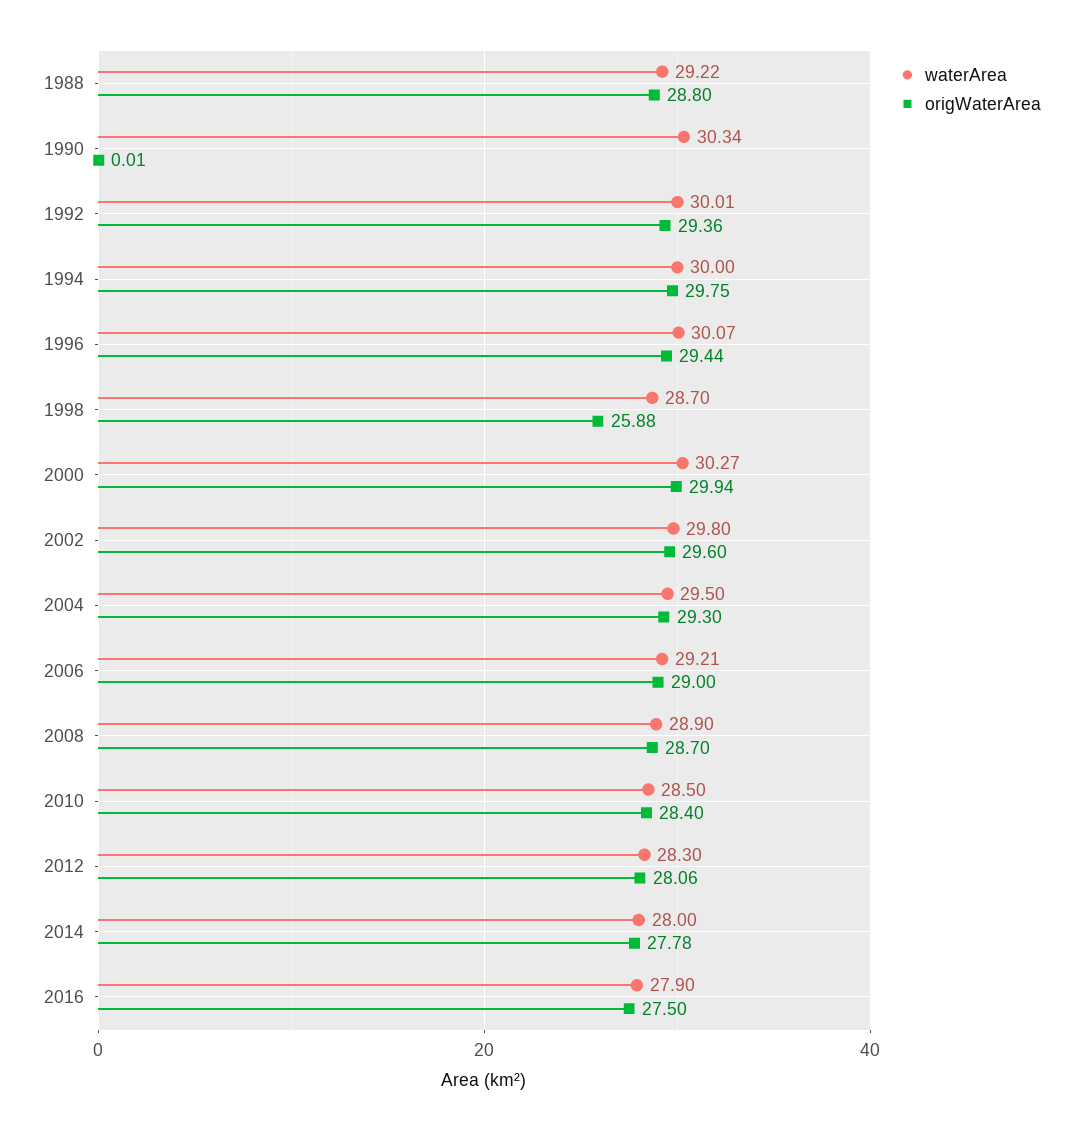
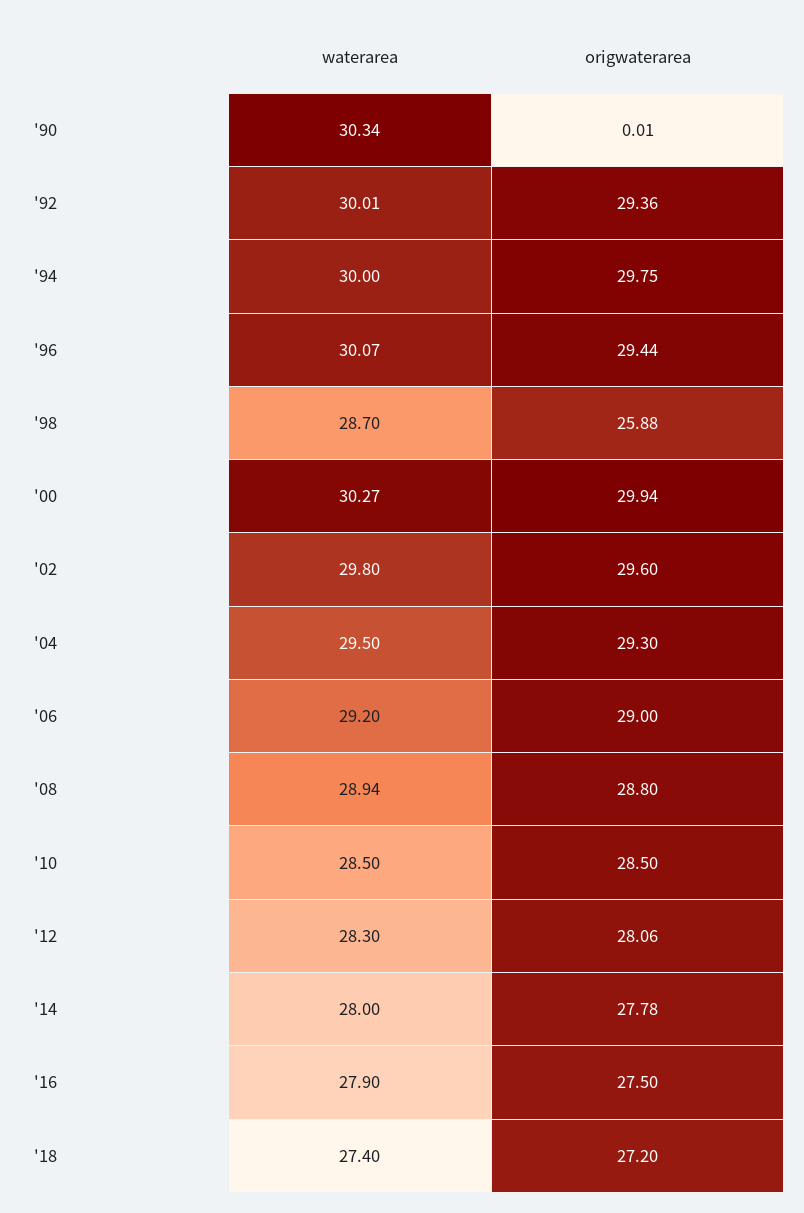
waterArea, 1988: 29.22 -> none
origWaterArea, 1988: 28.8 -> none
waterArea, 2006: 29.21 -> 29.2
waterArea, 2008: 28.9 -> 28.94
origWaterArea, 2008: 28.7 -> 28.8
origWaterArea, 2010: 28.4 -> 28.5
waterArea, '18: none -> 27.4
origWaterArea, '18: none -> 27.2

